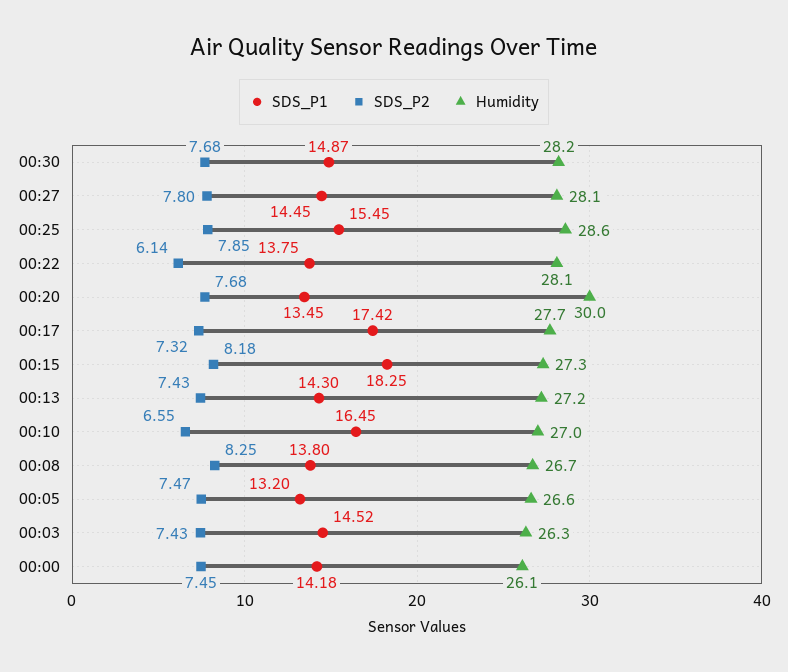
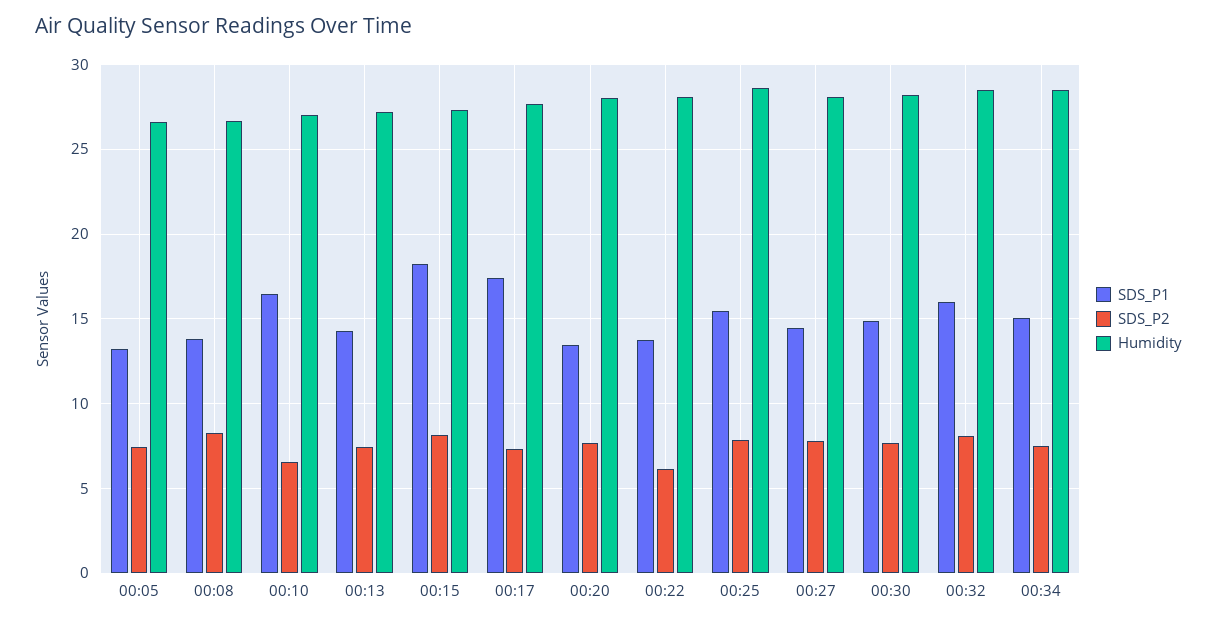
Humidity, 00:20: 30 -> 28
SDS_P1, 00:03: 14.52 -> none
SDS_P2, 00:03: 7.43 -> none
Humidity, 00:03: 26.3 -> none
SDS_P1, 00:00: 14.18 -> none
SDS_P2, 00:00: 7.45 -> none
Humidity, 00:00: 26.1 -> none
SDS_P1, 00:32: none -> 16
SDS_P2, 00:32: none -> 8
Humidity, 00:32: none -> 28.5
SDS_P1, 00:34: none -> 15
SDS_P2, 00:34: none -> 7.5
Humidity, 00:34: none -> 28.5

